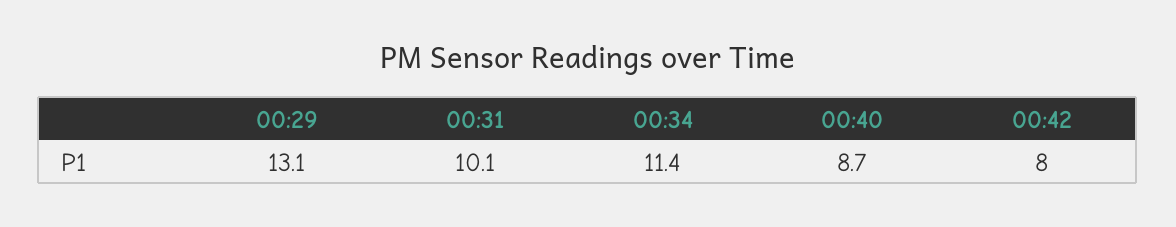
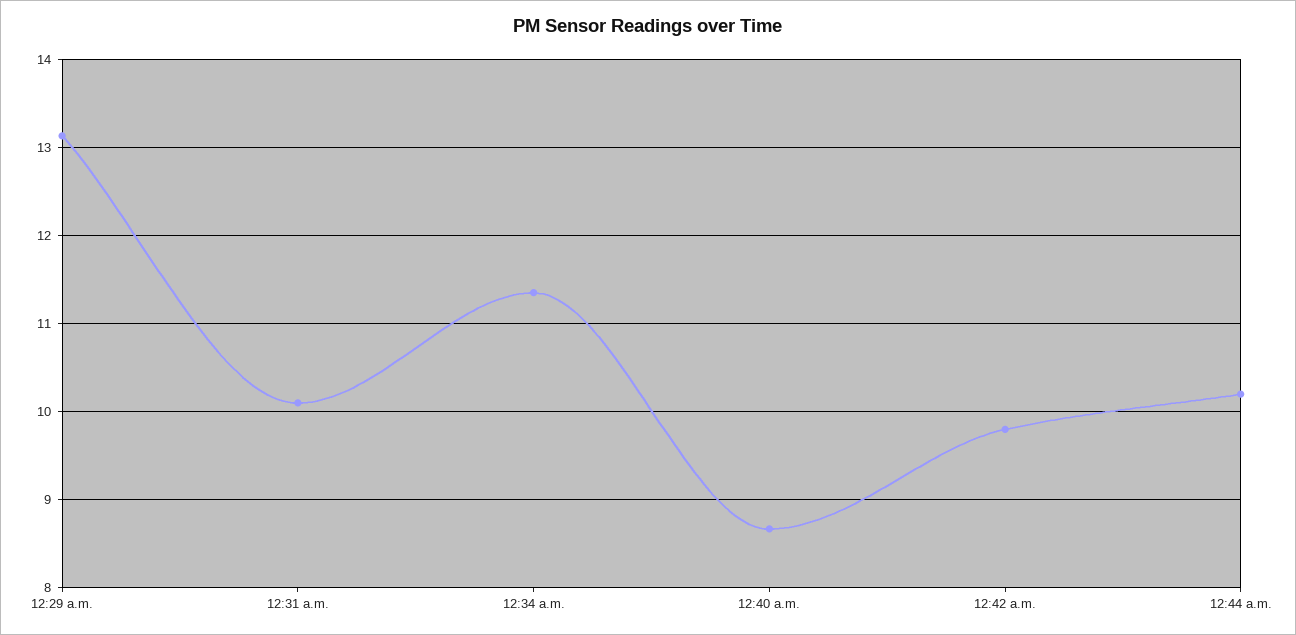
00:42: 8 -> 9.8
12:44 a.m.: none -> 10.2

